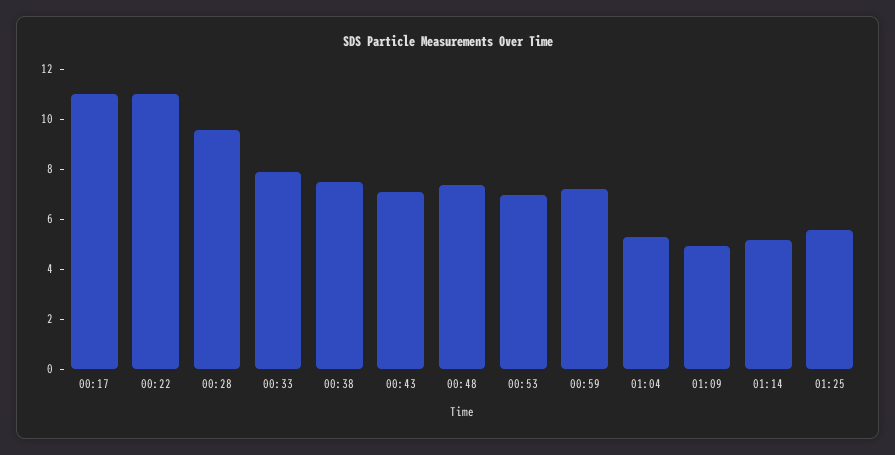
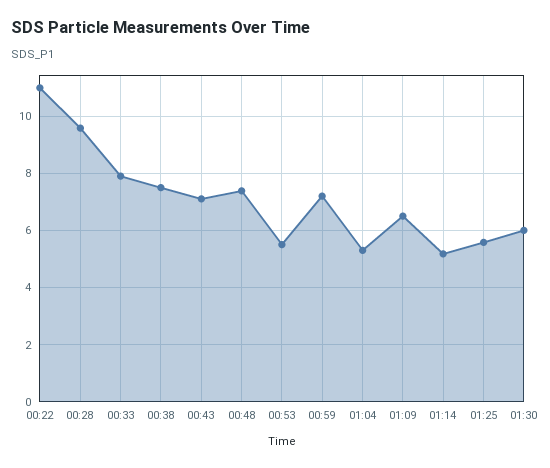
00:17: 11 -> none
00:53: 7 -> 5.5
01:09: 5 -> 6.5
01:30: none -> 6

